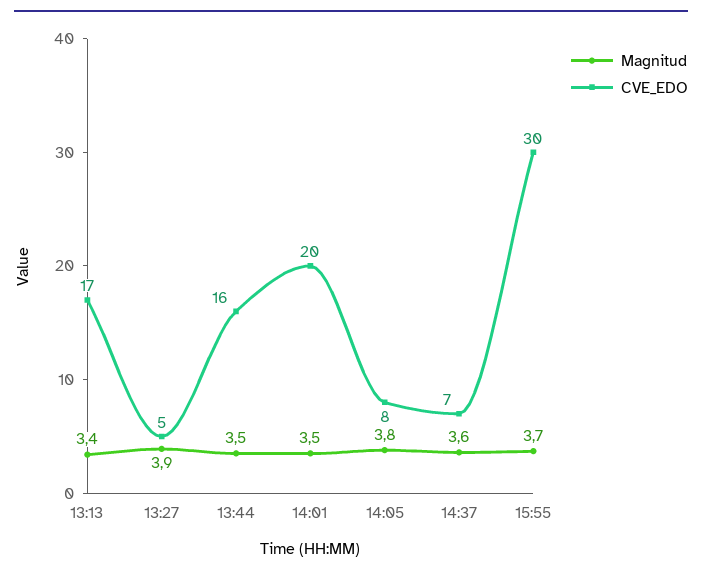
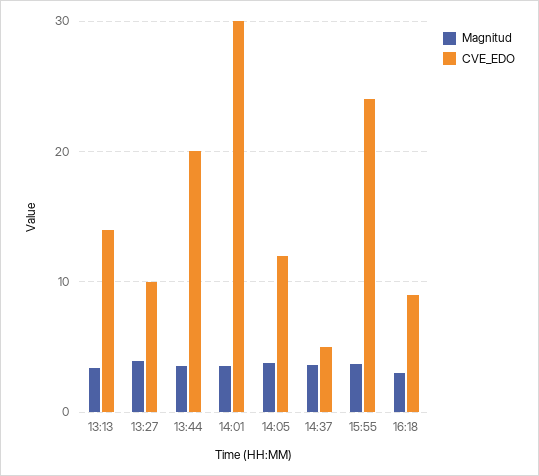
CVE_EDO, 13:13: 17 -> 14
CVE_EDO, 13:27: 5 -> 10
CVE_EDO, 13:44: 16 -> 20
CVE_EDO, 14:01: 20 -> 30
CVE_EDO, 14:05: 8 -> 12
CVE_EDO, 14:37: 7 -> 5
CVE_EDO, 15:55: 30 -> 24
Magnitud, 16:18: none -> 3
CVE_EDO, 16:18: none -> 9

